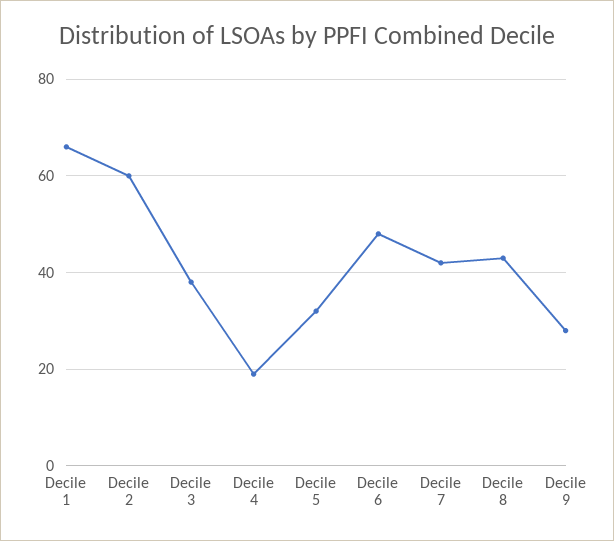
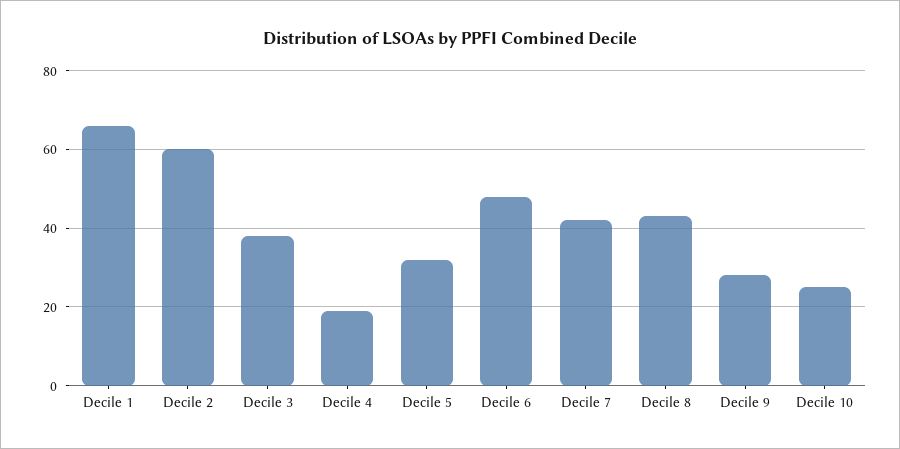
Decile 10: none -> 25

